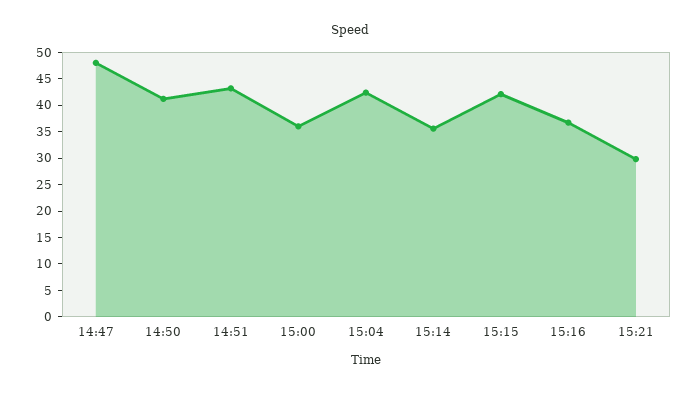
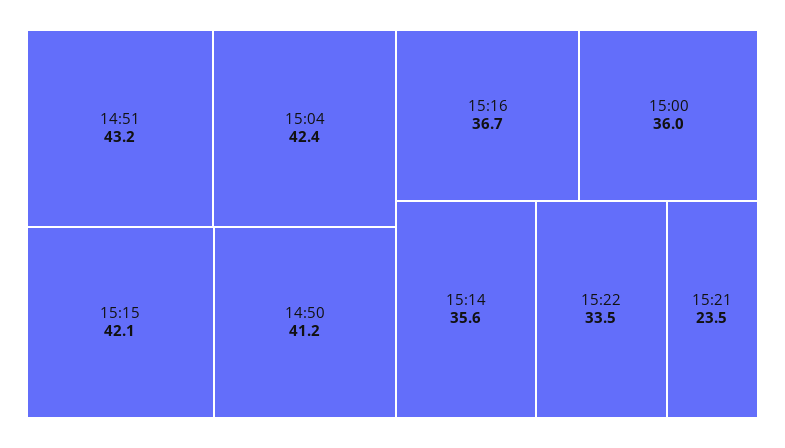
14:47: 47.5 -> none
15:21: 30 -> 23.5
15:22: none -> 33.5

